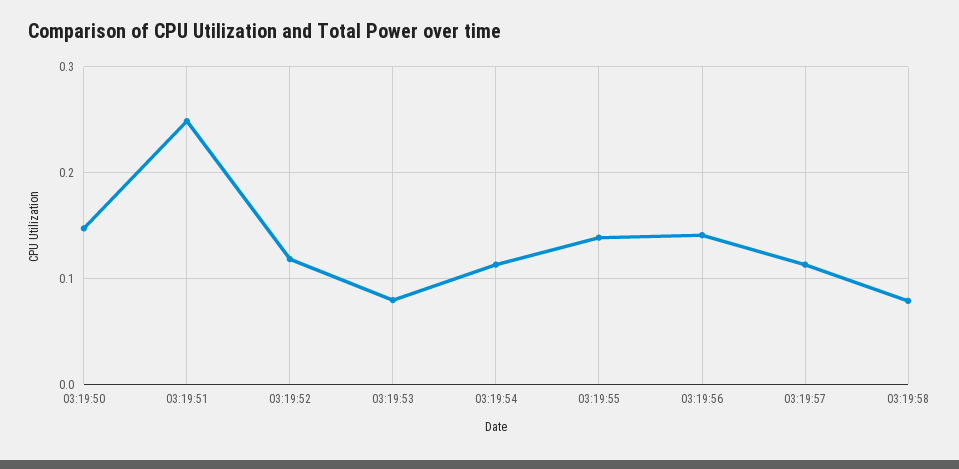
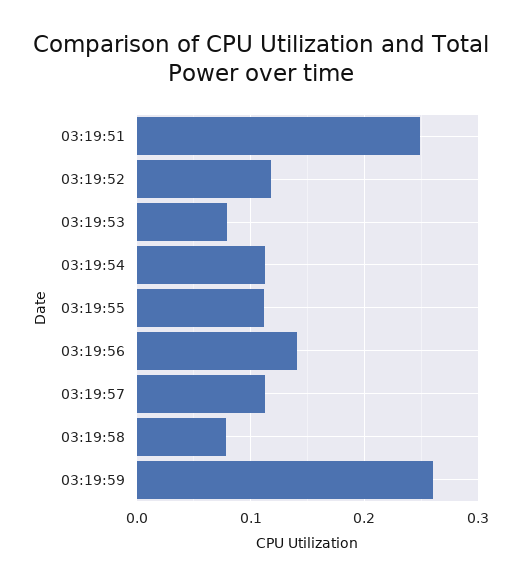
03:19:50: 0.15 -> none
03:19:55: 0.14 -> 0.11
03:19:59: none -> 0.26

